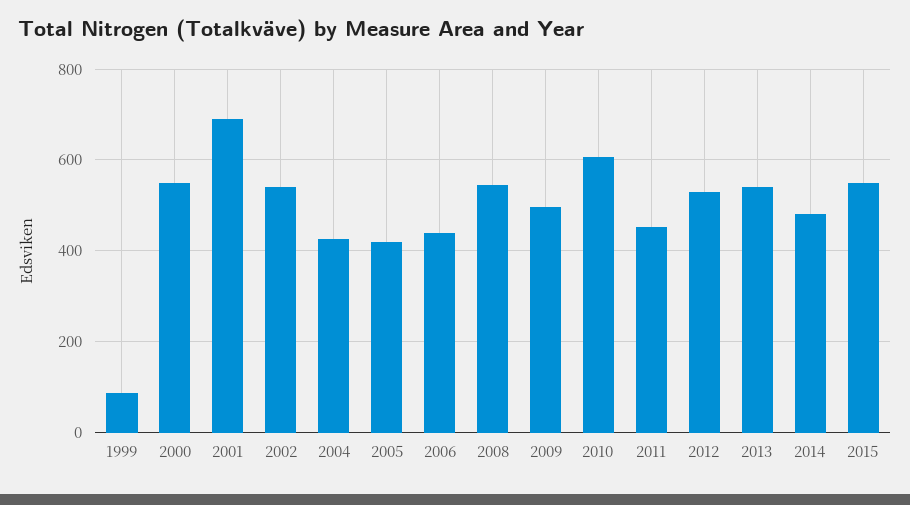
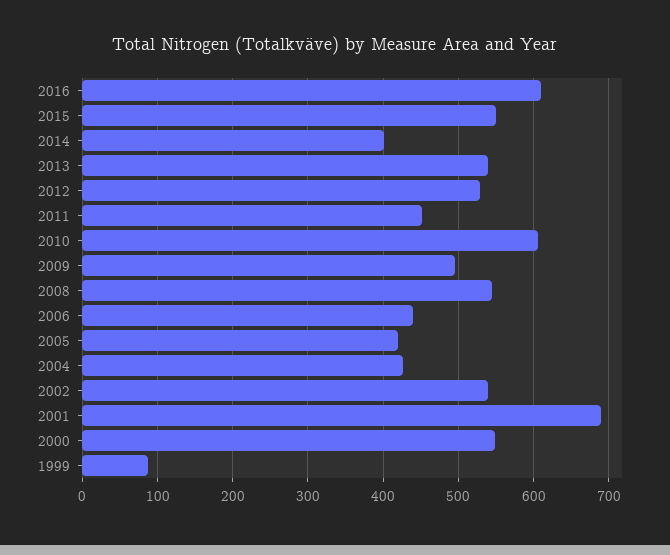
2014: 480 -> 400
2016: none -> 610

